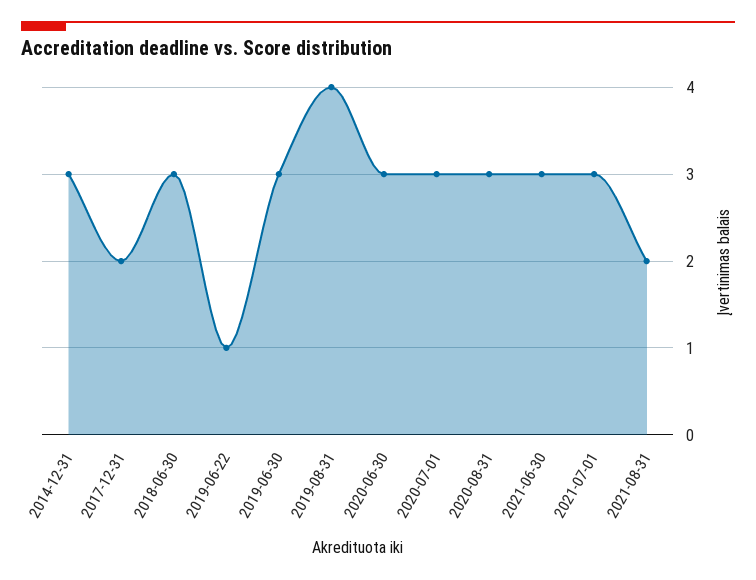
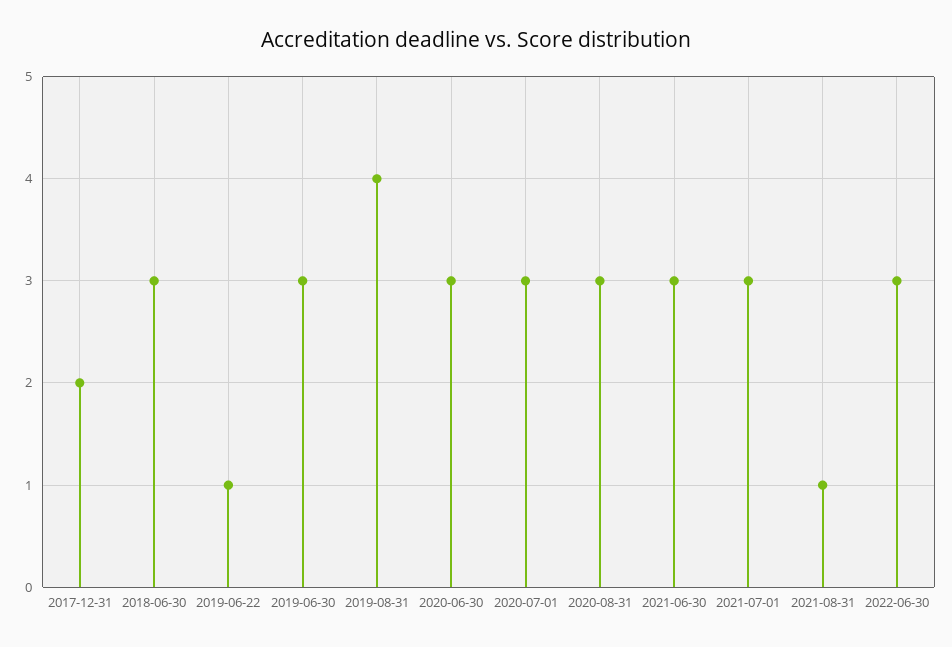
2014-12-31: 3 -> none
2021-08-31: 2 -> 1
2022-06-30: none -> 3

